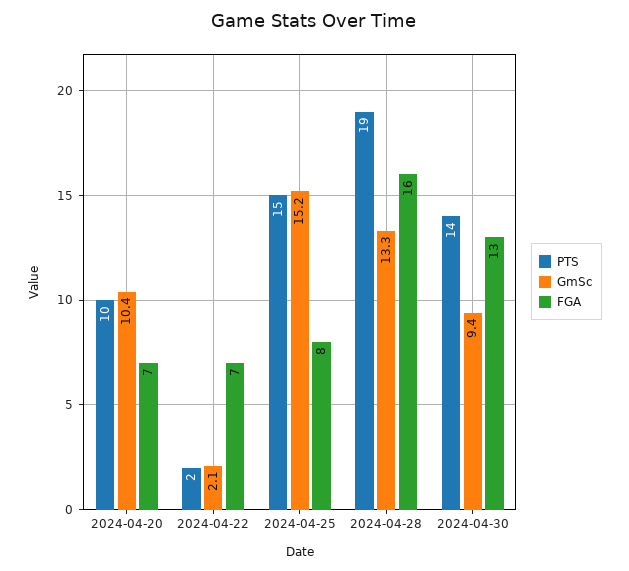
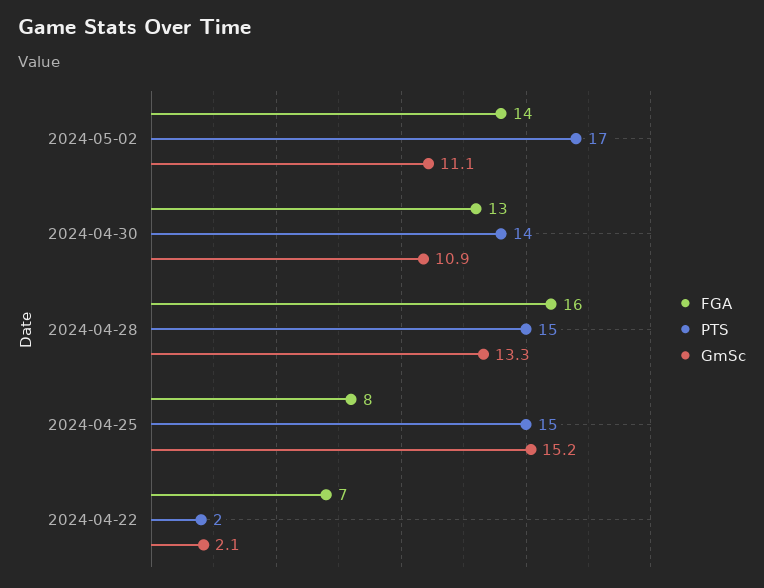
PTS, 2024-04-20: 10 -> none
GmSc, 2024-04-20: 10.4 -> none
FGA, 2024-04-20: 7 -> none
PTS, 2024-04-28: 19 -> 15
GmSc, 2024-04-30: 9.4 -> 10.9
FGA, 2024-05-02: none -> 14
PTS, 2024-05-02: none -> 17
GmSc, 2024-05-02: none -> 11.1

